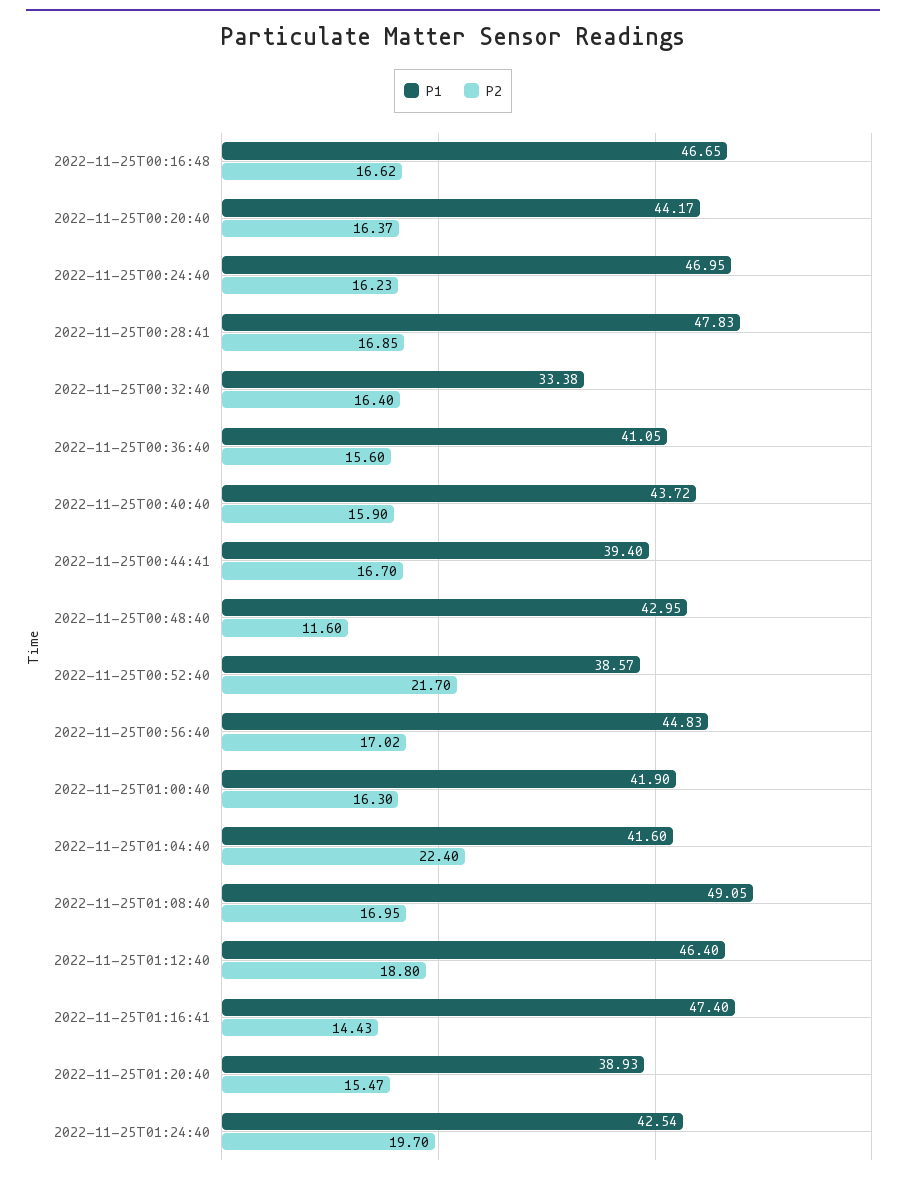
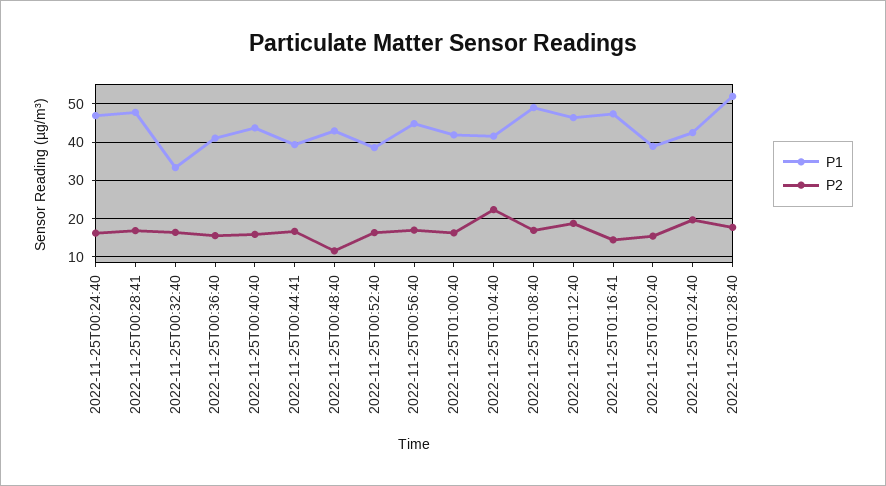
P1, 2022-11-25T00:16:48: 46.65 -> none
P2, 2022-11-25T00:16:48: 16.62 -> none
P1, 2022-11-25T00:20:40: 44.17 -> none
P2, 2022-11-25T00:20:40: 16.37 -> none
P2, 2022-11-25T00:52:40: 21.7 -> 16
P1, 2022-11-25T01:28:40: none -> 52
P2, 2022-11-25T01:28:40: none -> 18

